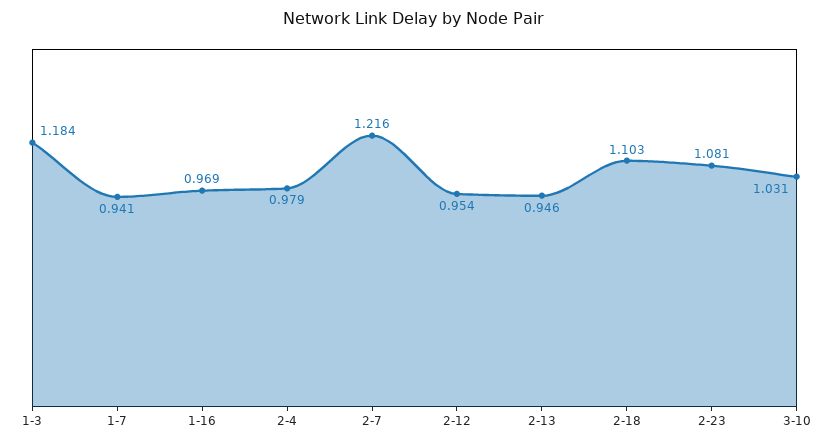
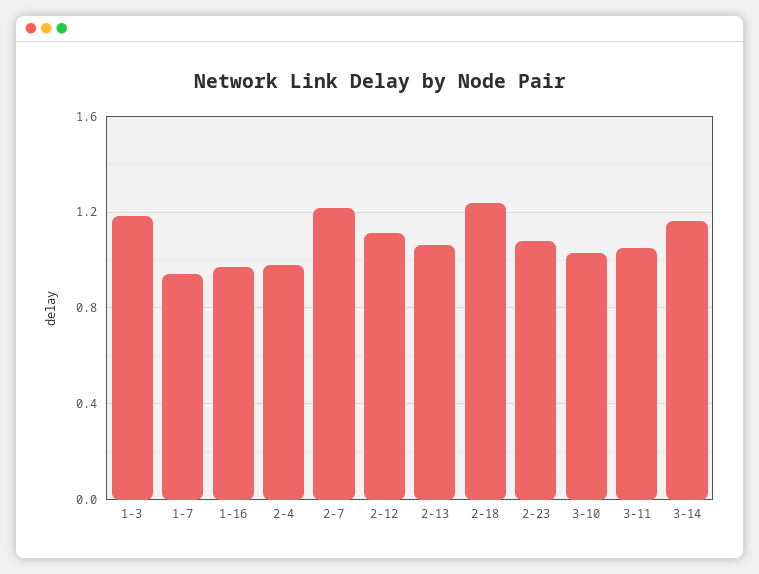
2-12: 0.954 -> 1.1
2-13: 0.946 -> 1.05
2-18: 1.103 -> 1.25
3-11: none -> 1.05
3-14: none -> 1.15

